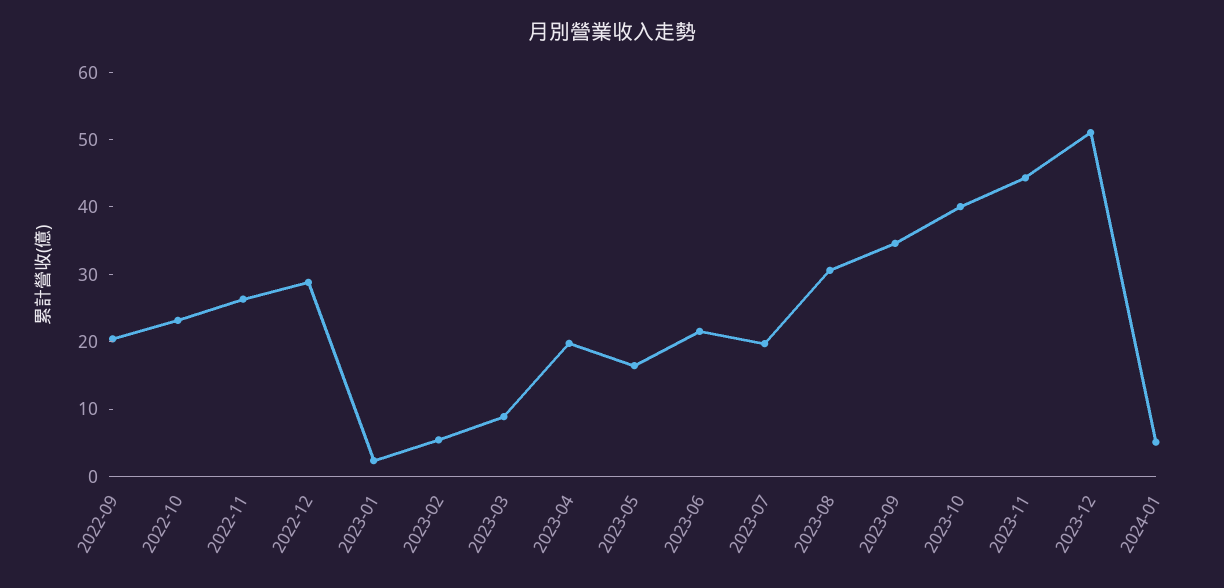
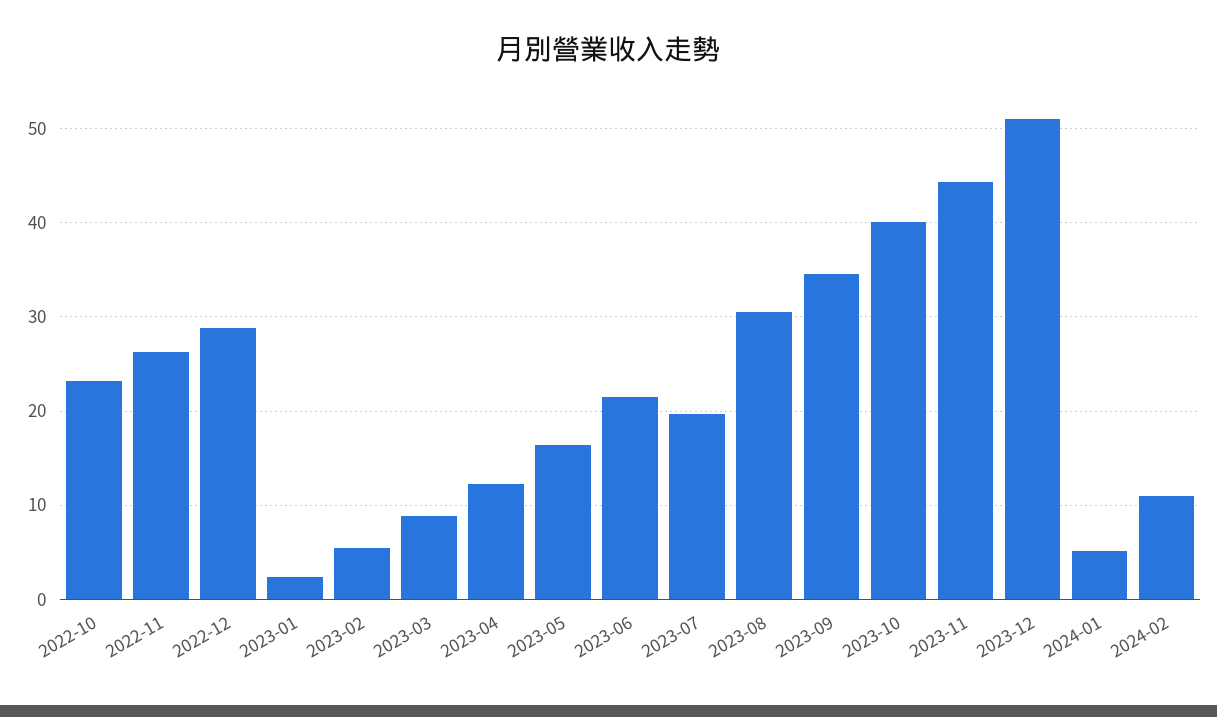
2022-09: 20 -> none
2023-04: 20 -> 12
2024-02: none -> 11

